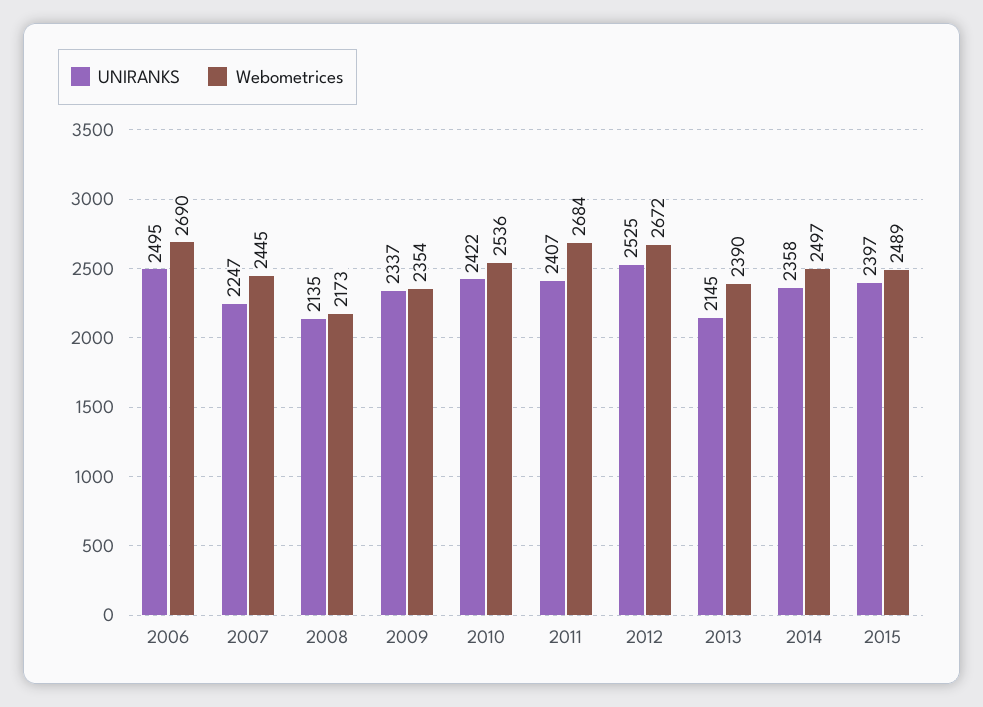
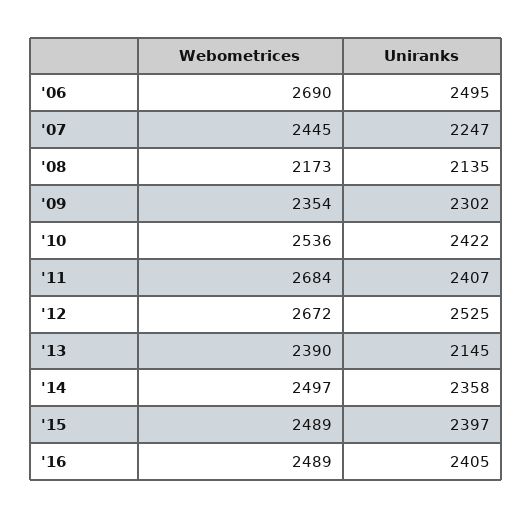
UNIRANKS, 2009: 2337 -> 2302
Webometrices, '16: none -> 2489
UNIRANKS, '16: none -> 2405

